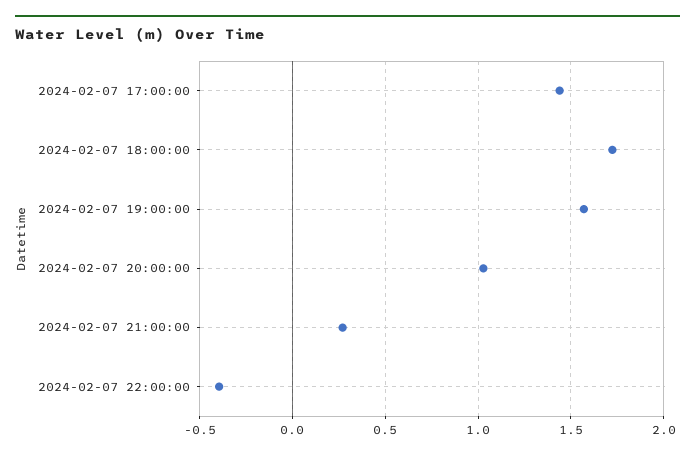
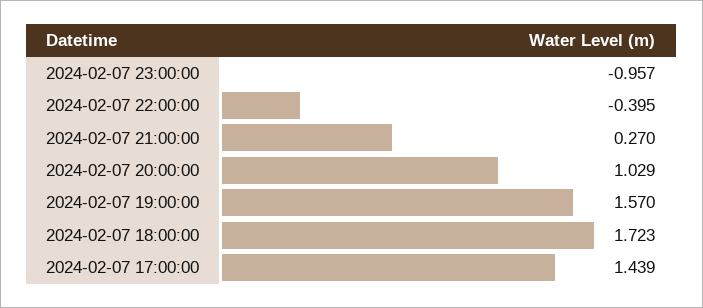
2024-02-07 23:00:00: none -> -0.957

